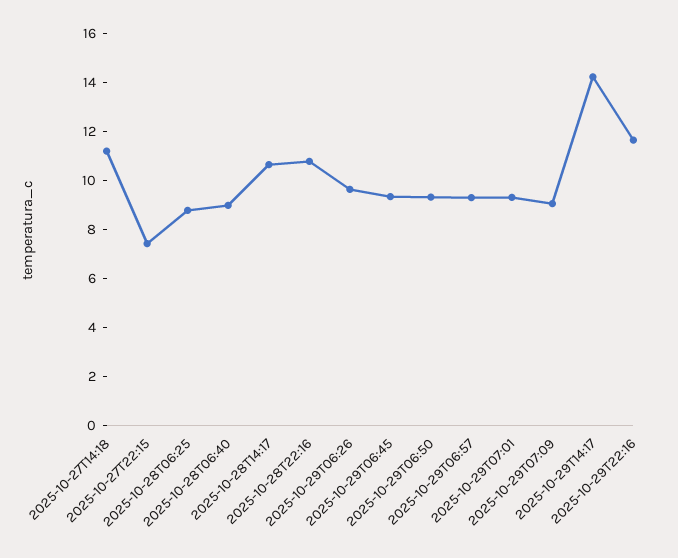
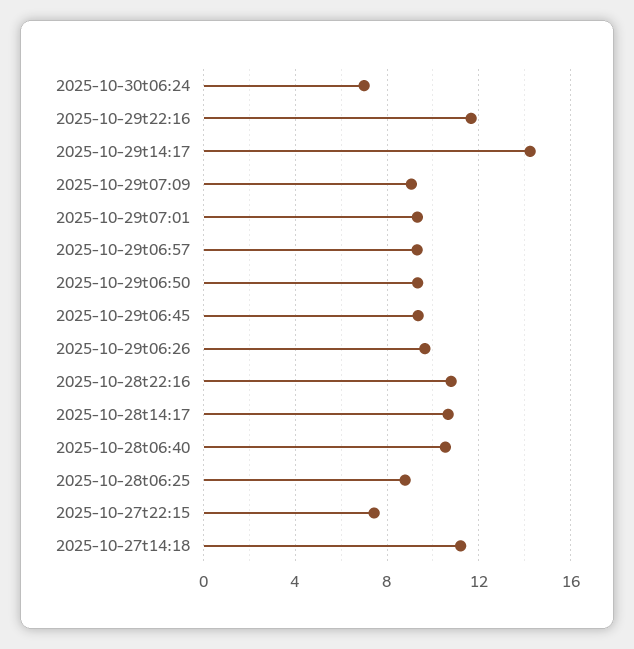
2025-10-28T06:40: 9 -> 10.5
2025-10-30t06:24: none -> 7

